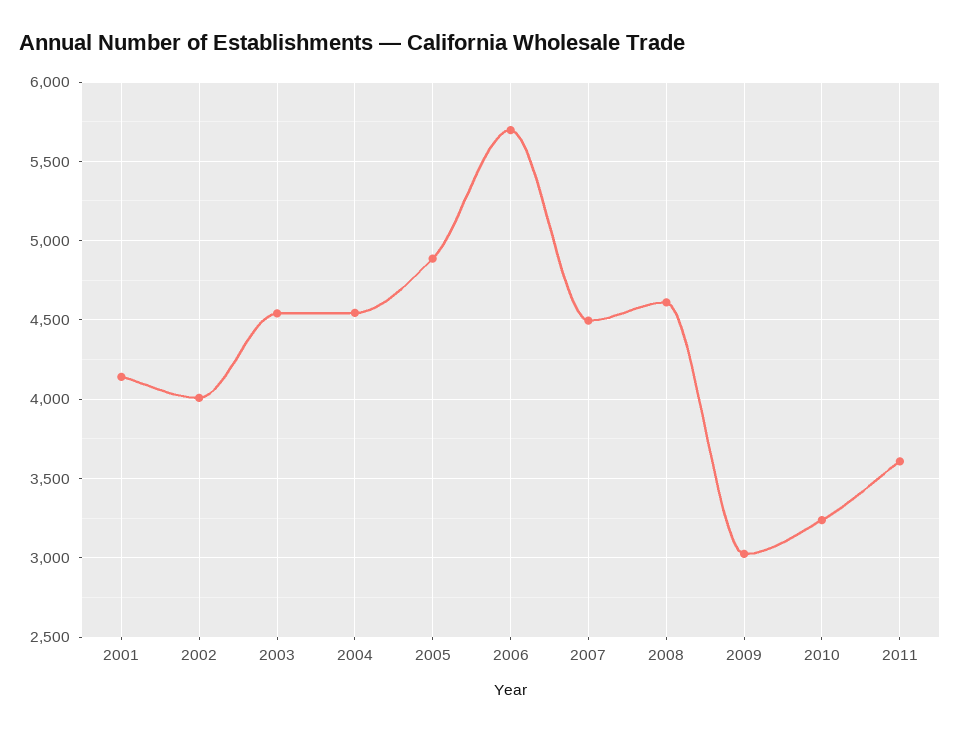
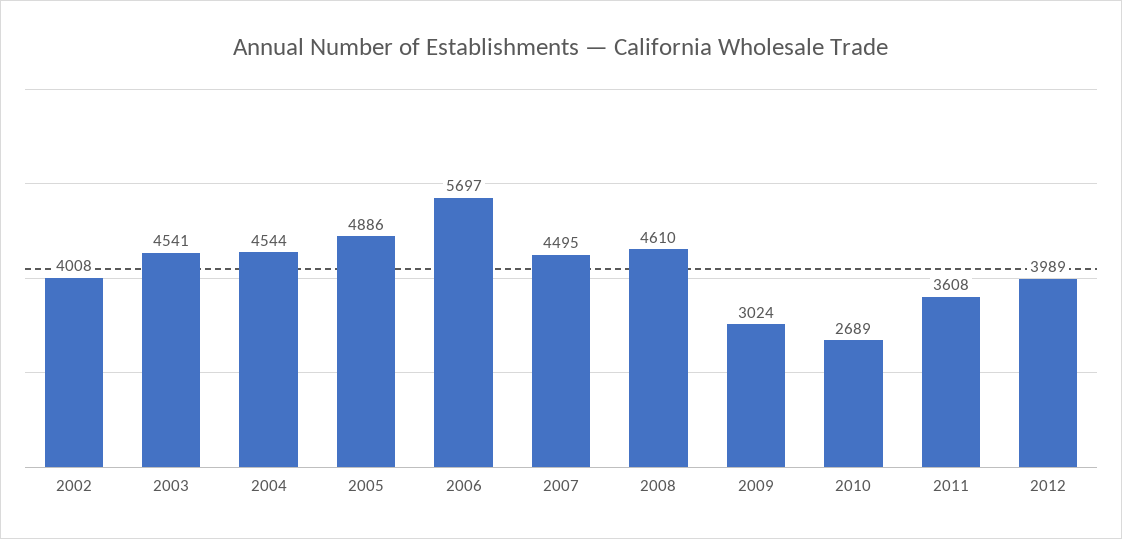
2001: 4150 -> none
2010: 3250 -> 2689
2012: none -> 3989

